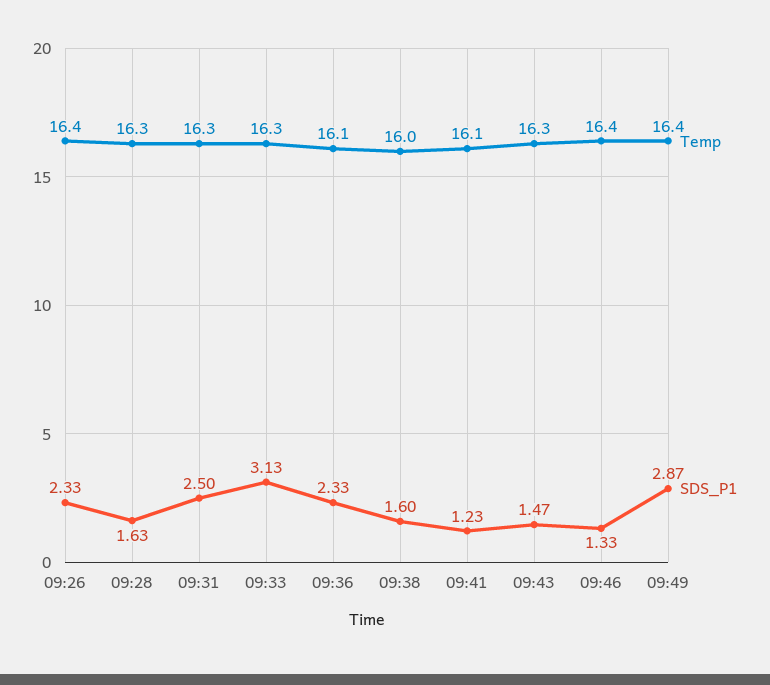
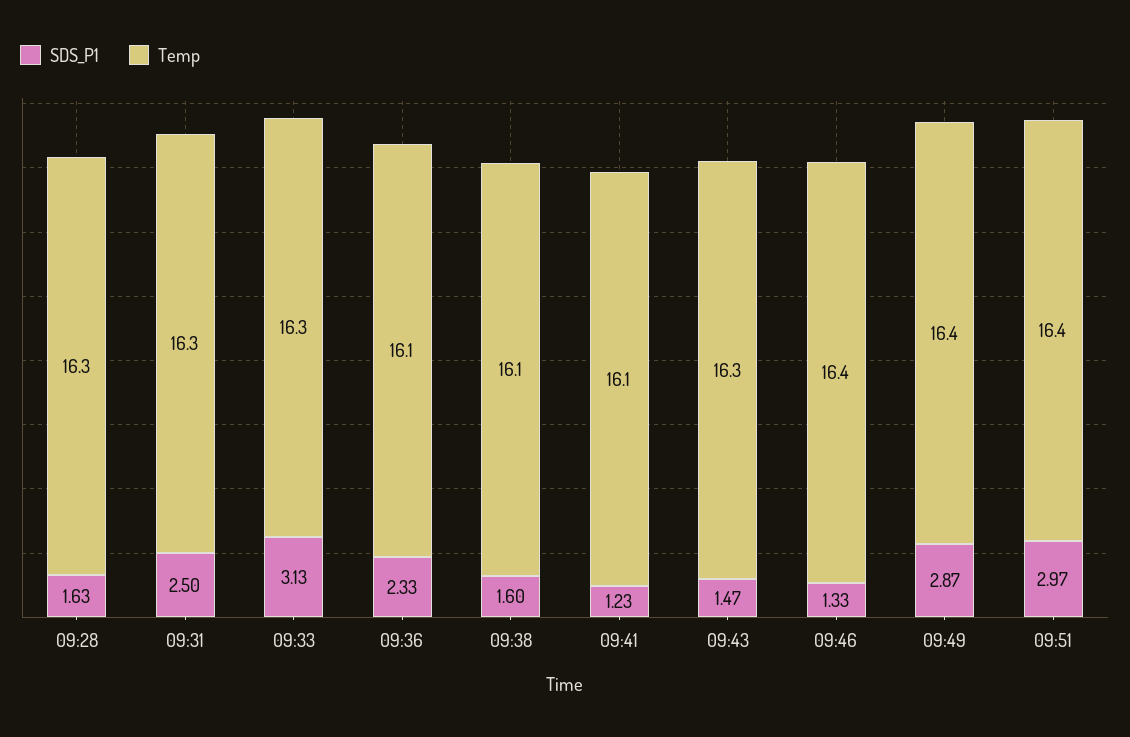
Temp, 09:26: 16.4 -> none
SDS_P1, 09:26: 2.33 -> none
Temp, 09:38: 16 -> 16.1
SDS_P1, 09:51: none -> 2.97
Temp, 09:51: none -> 16.4

